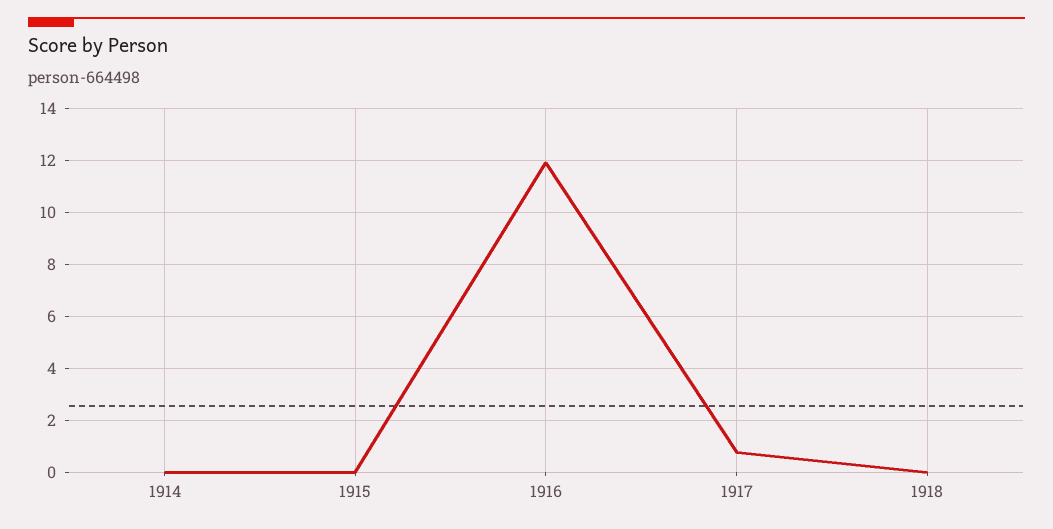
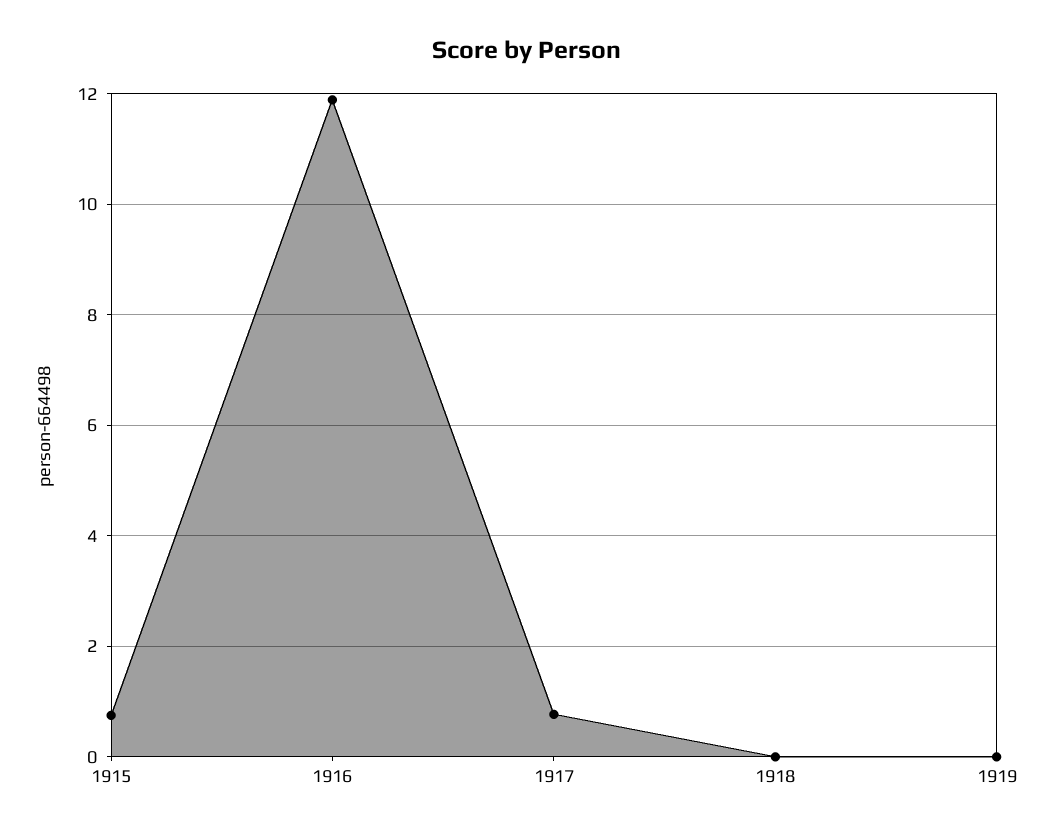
1914: 0 -> none
1915: 0 -> 0.8
1919: none -> 0

